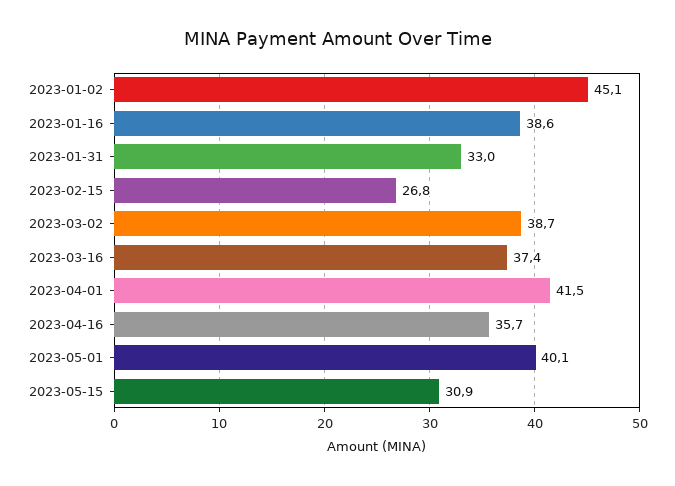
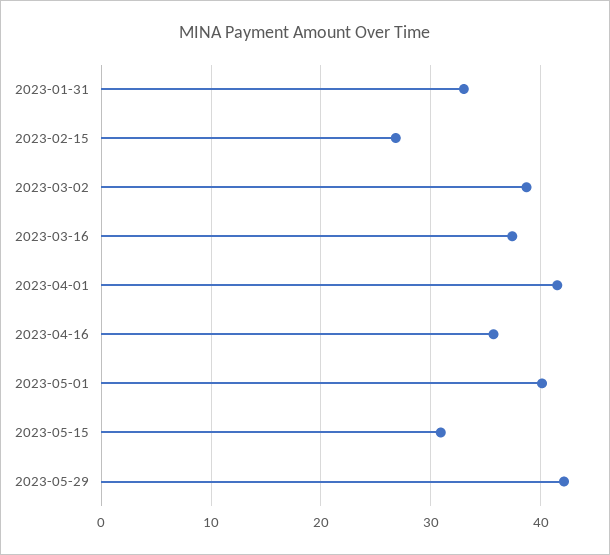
2023-01-02: 45.1 -> none
2023-01-16: 38.6 -> none
2023-05-29: none -> 42

